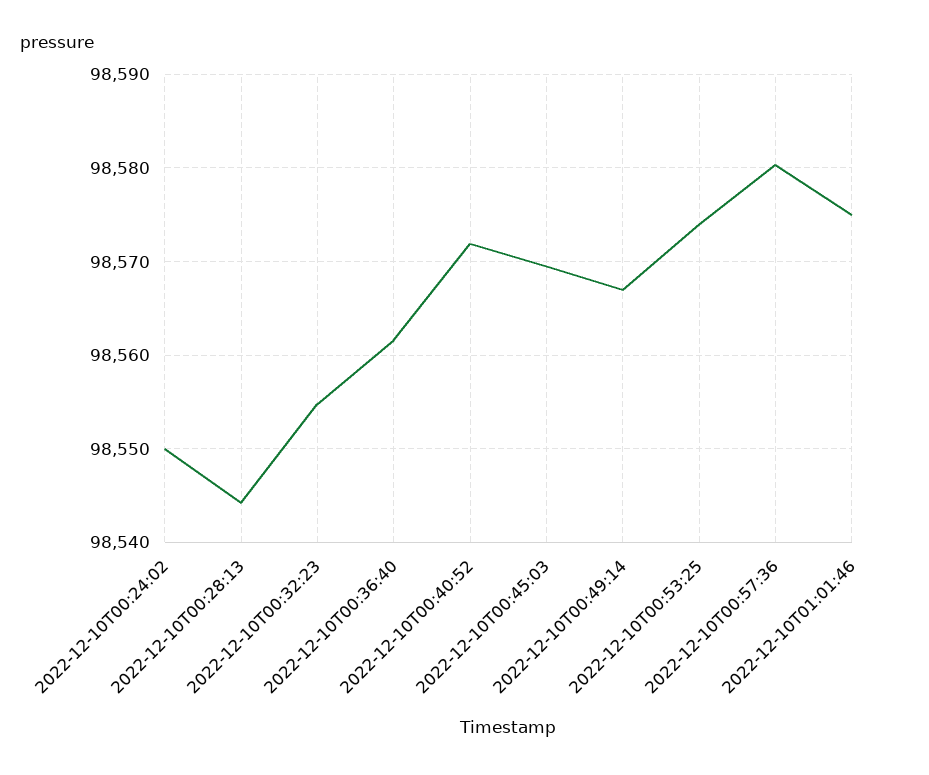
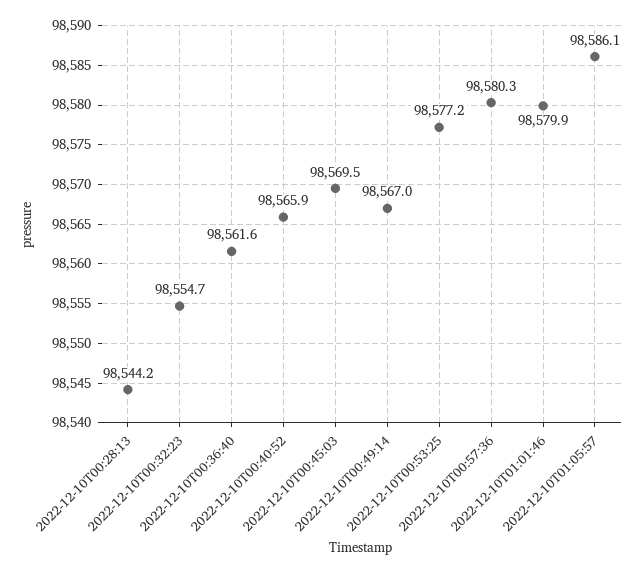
2022-12-10T00:24:02: 98550 -> none
2022-12-10T00:40:52: 98572 -> 98565.9
2022-12-10T00:53:25: 98574 -> 98577.2
2022-12-10T01:01:46: 98575 -> 98579.9
2022-12-10T01:05:57: none -> 98586.1

